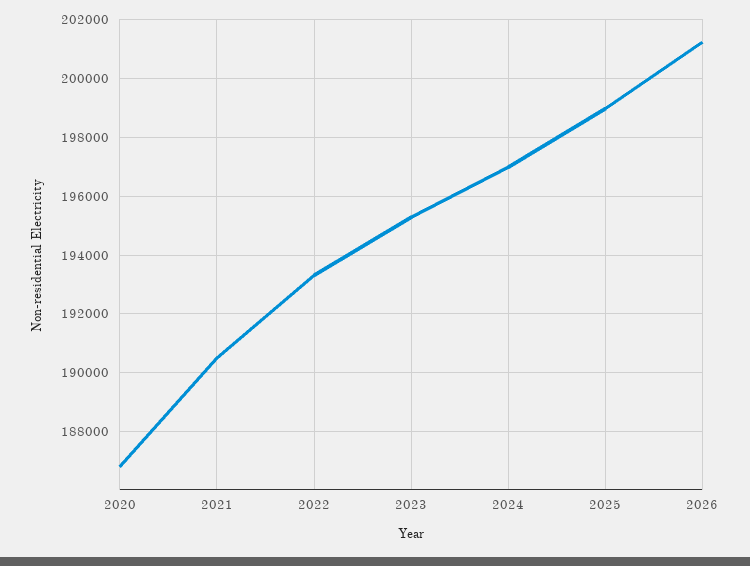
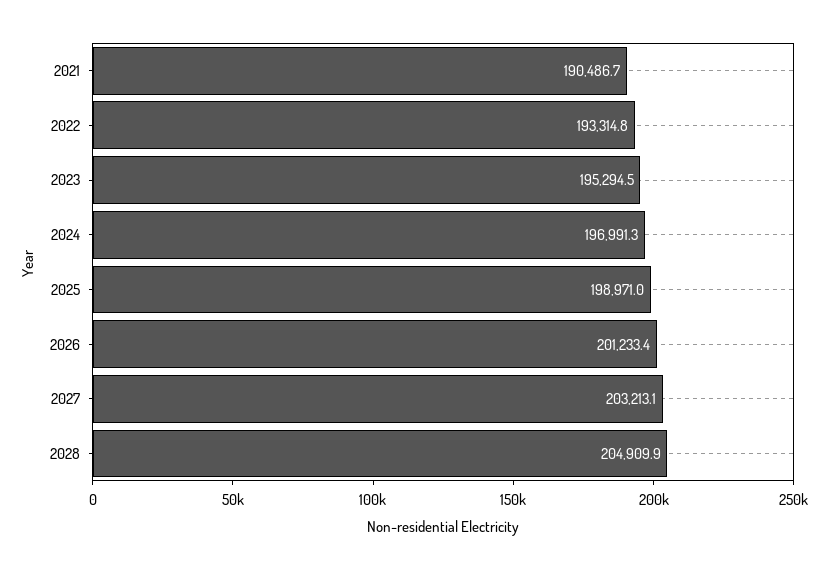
2020: 186750 -> none
2027: none -> 203213.1
2028: none -> 204909.9

